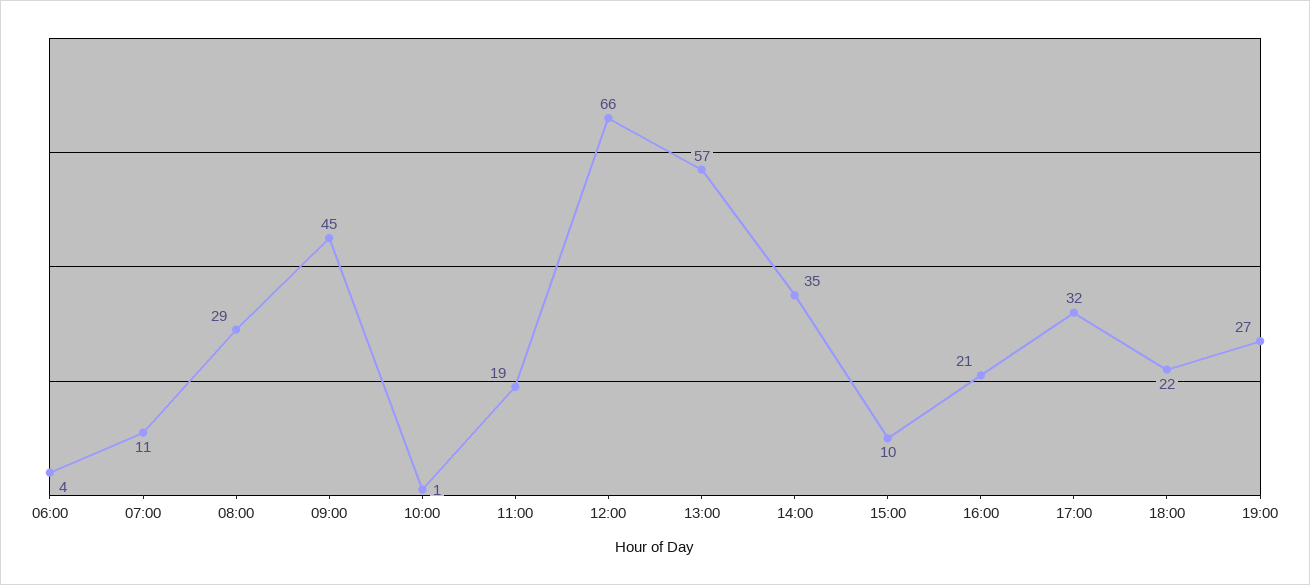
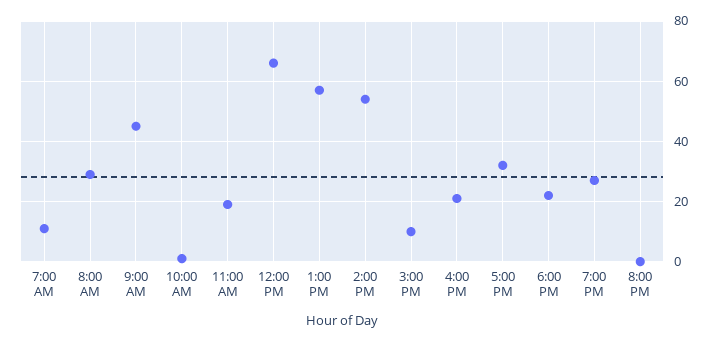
06:00: 4 -> none
14:00: 35 -> 55
8:00 PM: none -> 0

